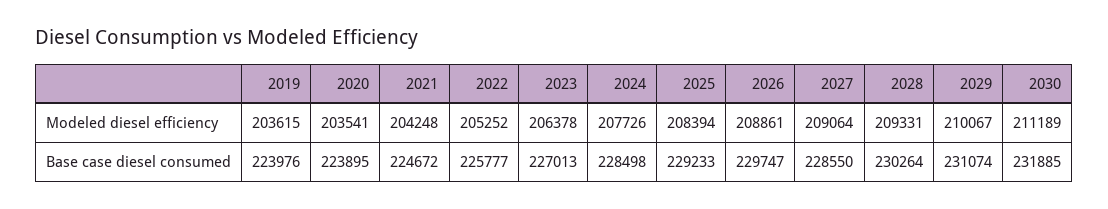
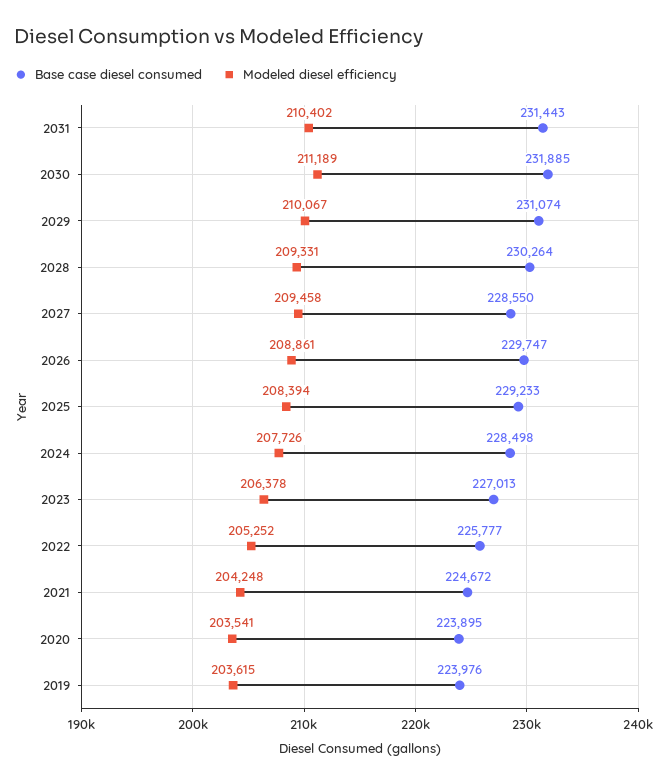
Modeled diesel efficiency, 2027: 209064 -> 209458
Base case diesel consumed, 2031: none -> 231443
Modeled diesel efficiency, 2031: none -> 210402

